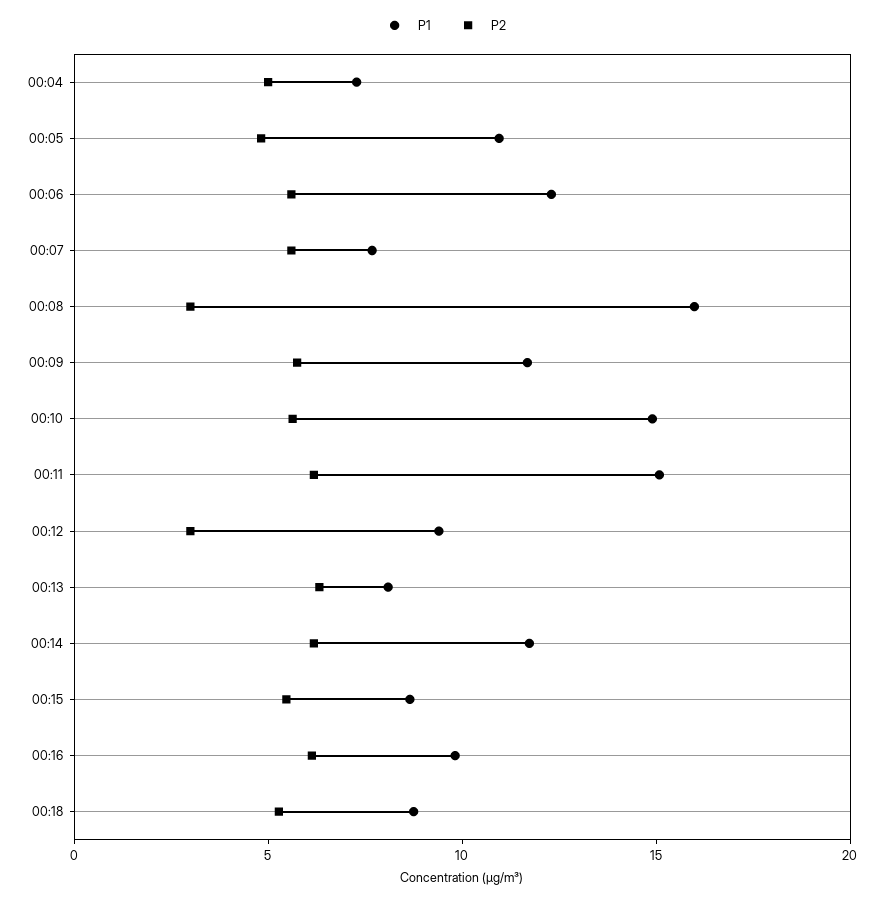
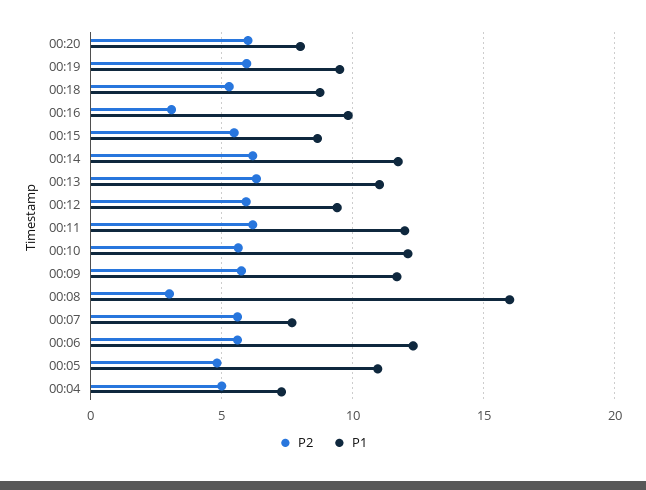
P1, 00:10: 15 -> 12
P1, 00:11: 15 -> 12
P2, 00:12: 3 -> 6
P1, 00:13: 8 -> 11
P2, 00:16: 6 -> 3
P2, 00:20: none -> 6
P1, 00:20: none -> 8
P2, 00:19: none -> 6
P1, 00:19: none -> 9.5

